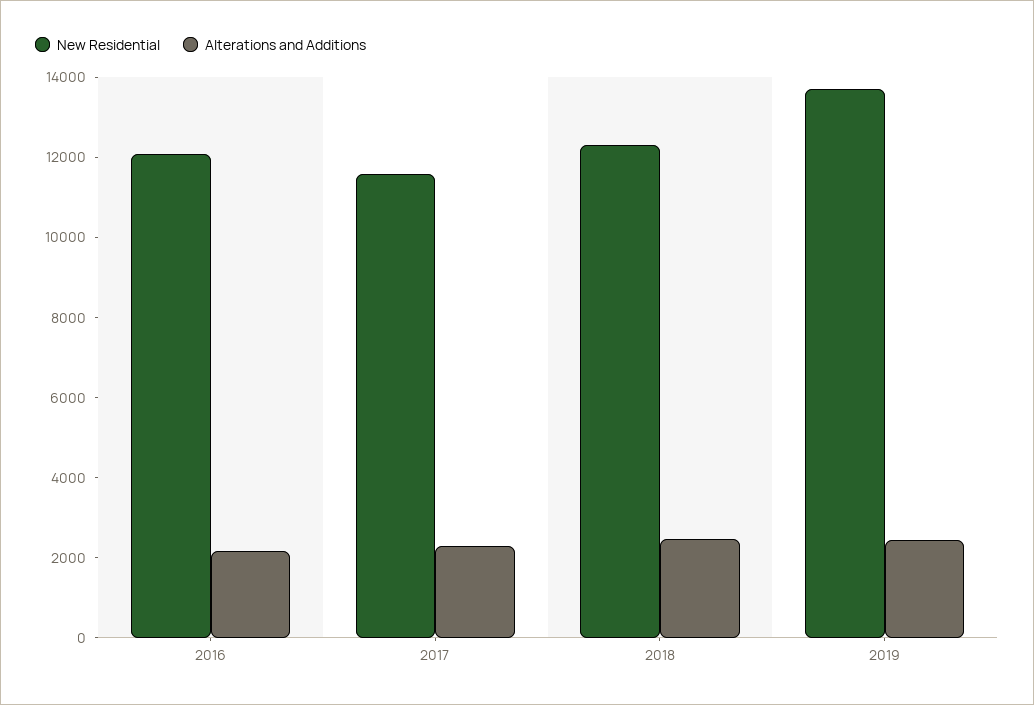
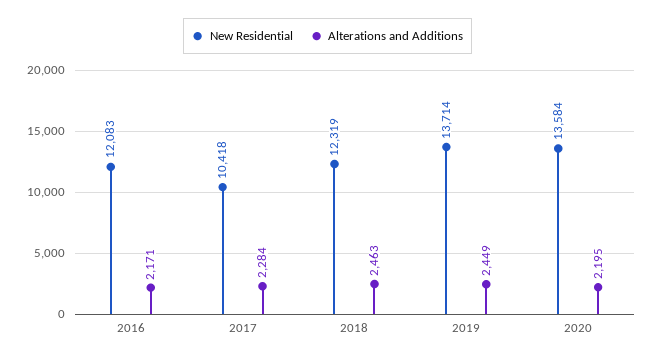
New Residential, 2017: 11500 -> 10418
New Residential, 2020: none -> 13584
Alterations and Additions, 2020: none -> 2195

